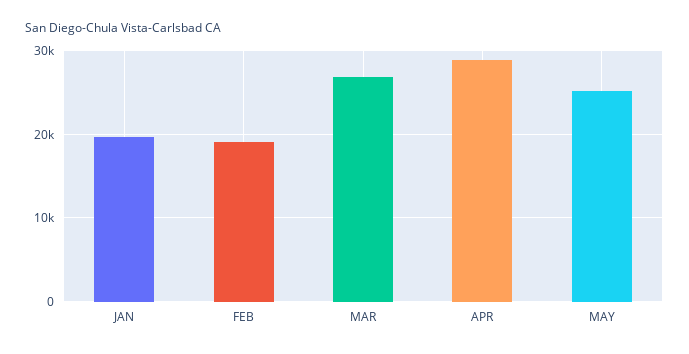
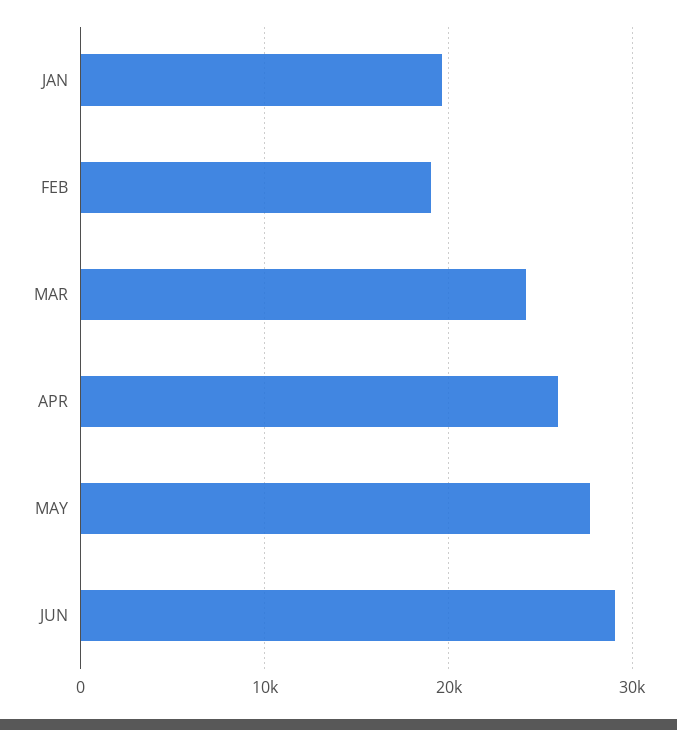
MAR: 27000 -> 24000
APR: 29000 -> 26000
MAY: 25000 -> 28000
JUN: none -> 29000

